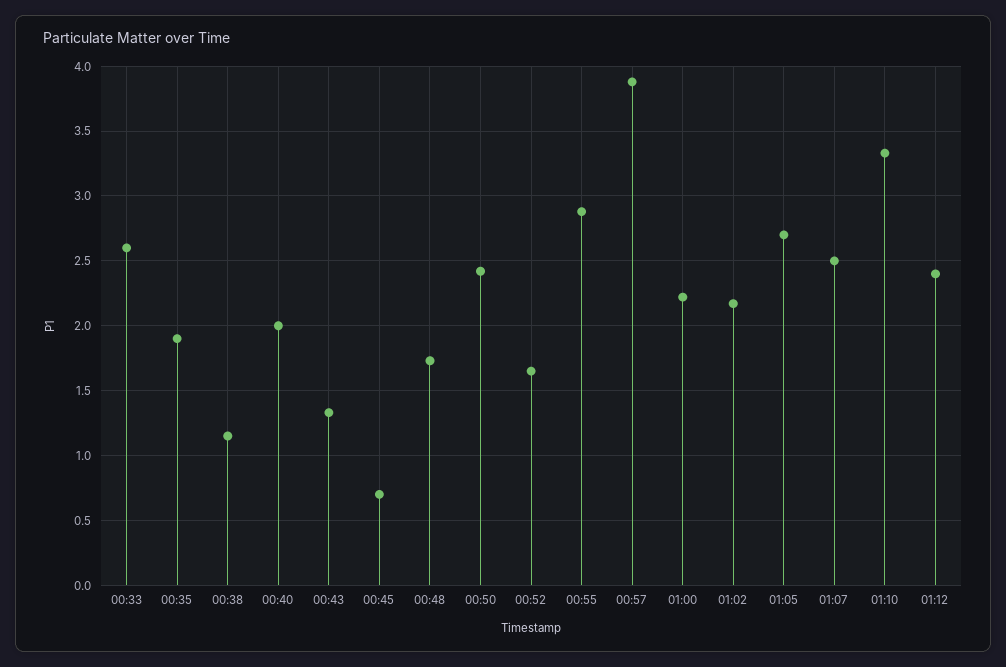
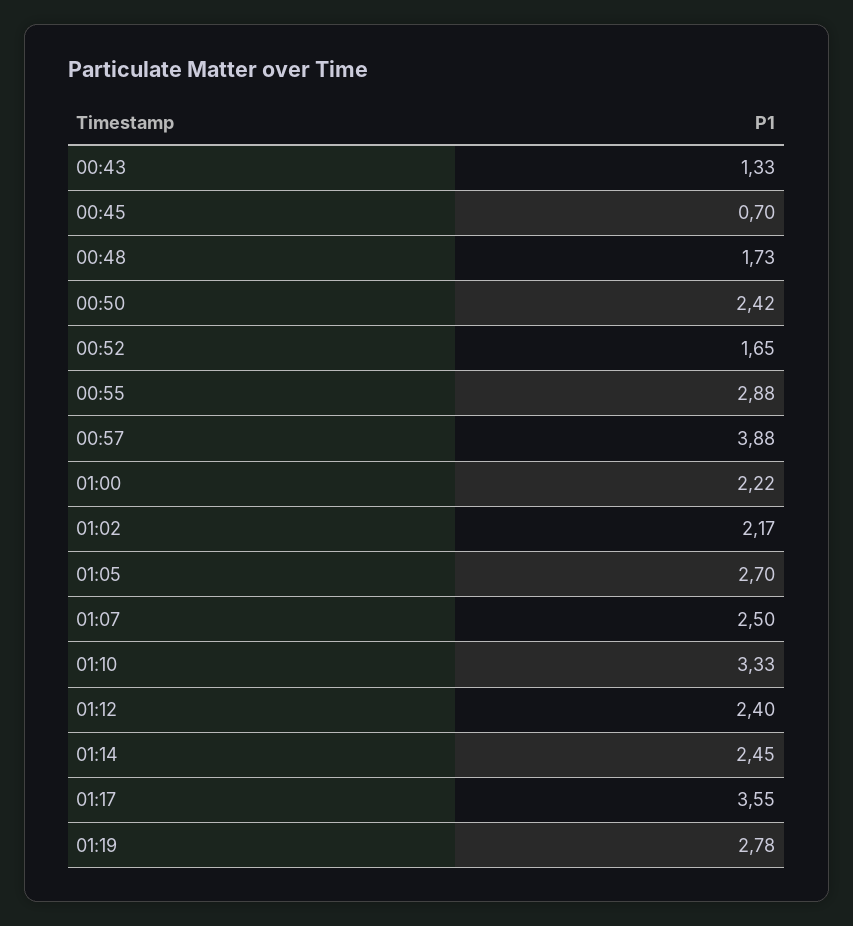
00:33: 2.6 -> none
00:35: 1.9 -> none
00:38: 1.15 -> none
00:40: 2 -> none
01:14: none -> 2.45
01:17: none -> 3.55
01:19: none -> 2.78

